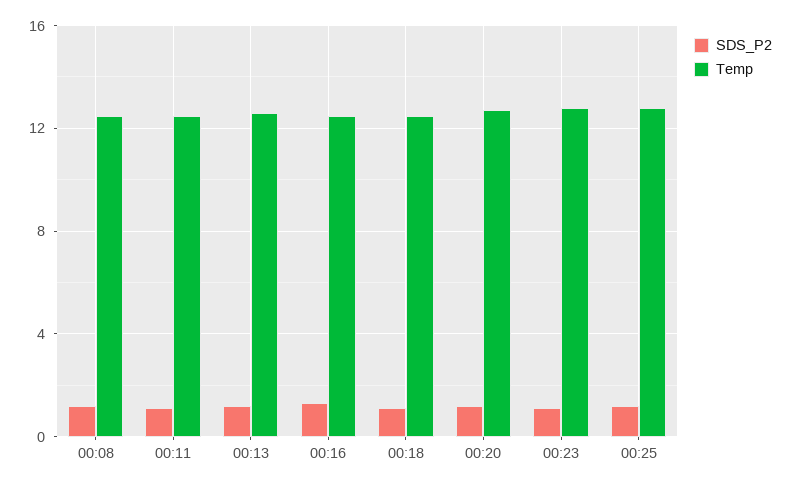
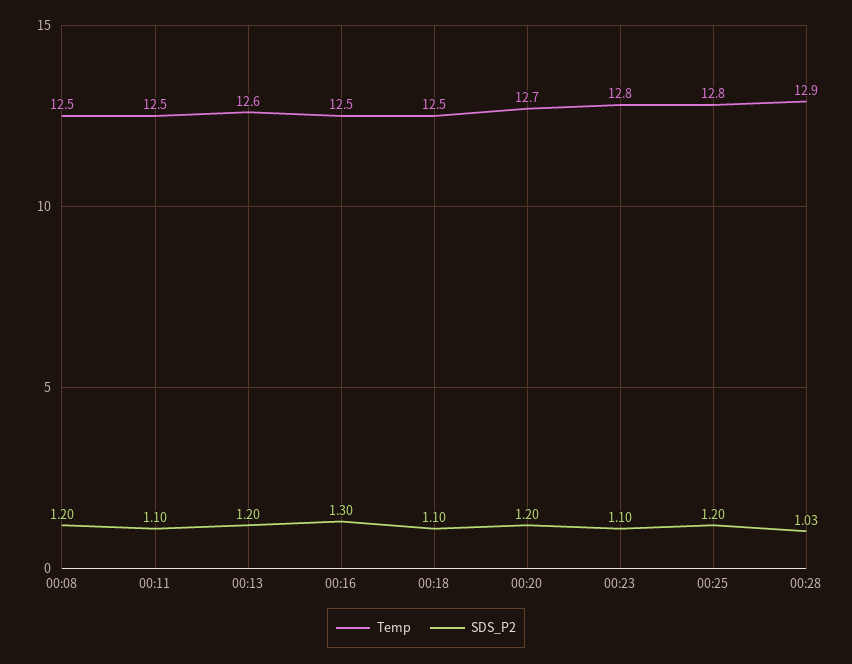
Temp, 00:28: none -> 12.9
SDS_P2, 00:28: none -> 1.03

